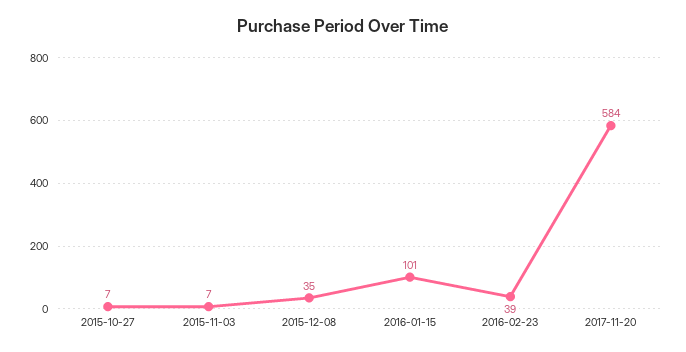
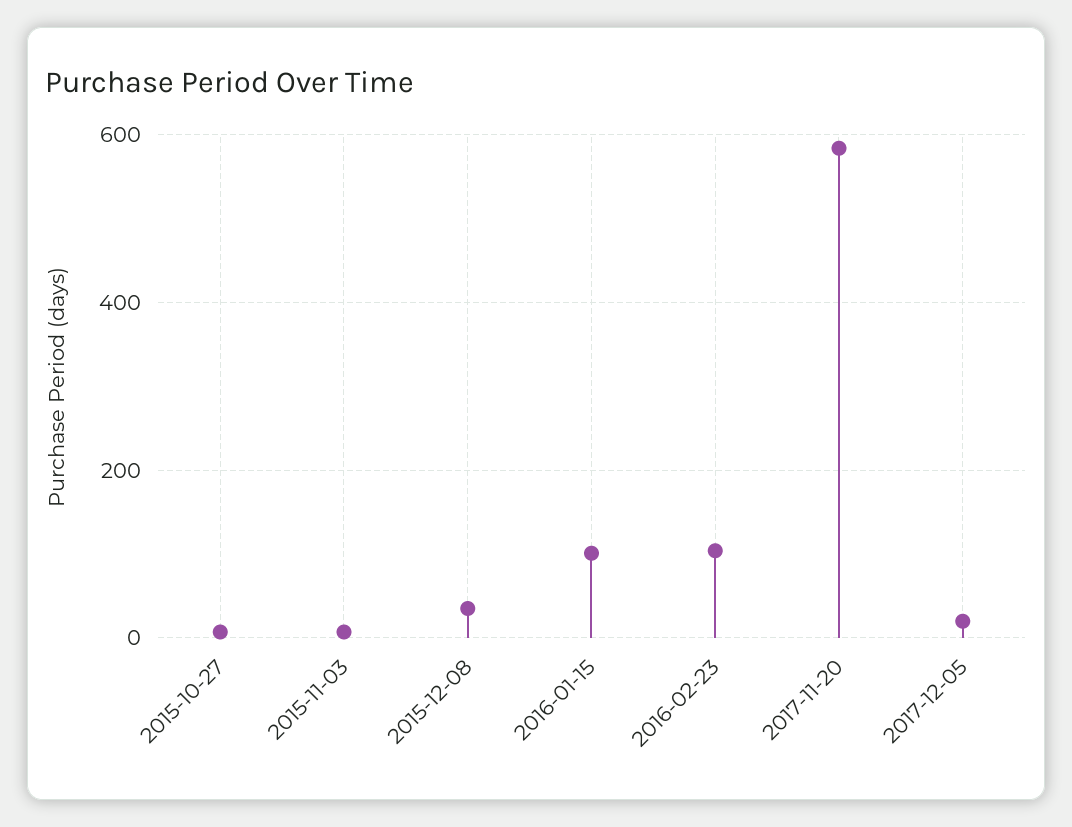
2016-02-23: 39 -> 100
2017-12-05: none -> 20

